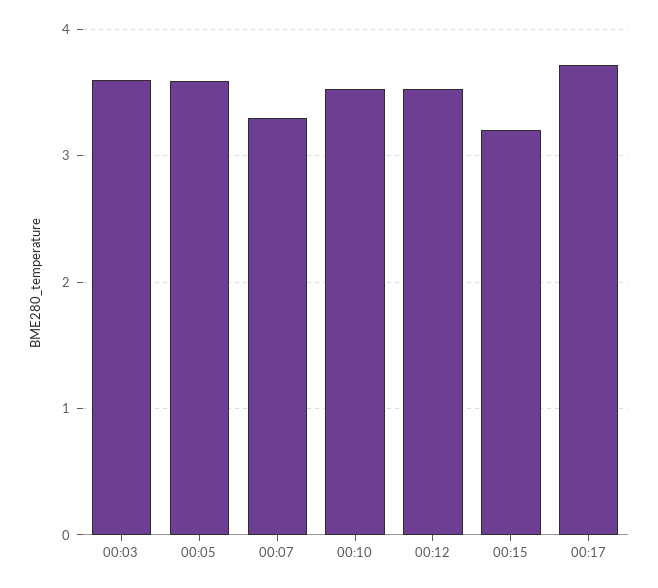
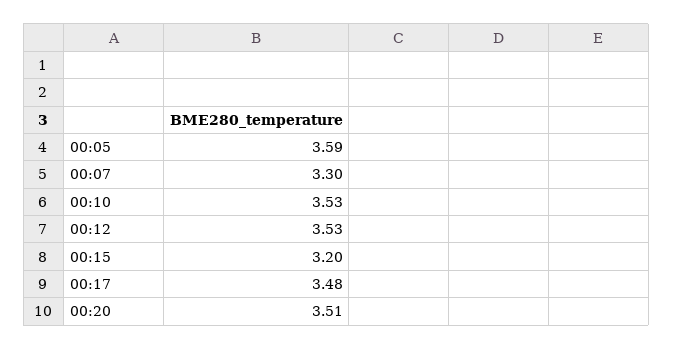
00:03: 3.6 -> none
00:17: 3.7 -> 3.48
00:20: none -> 3.51

